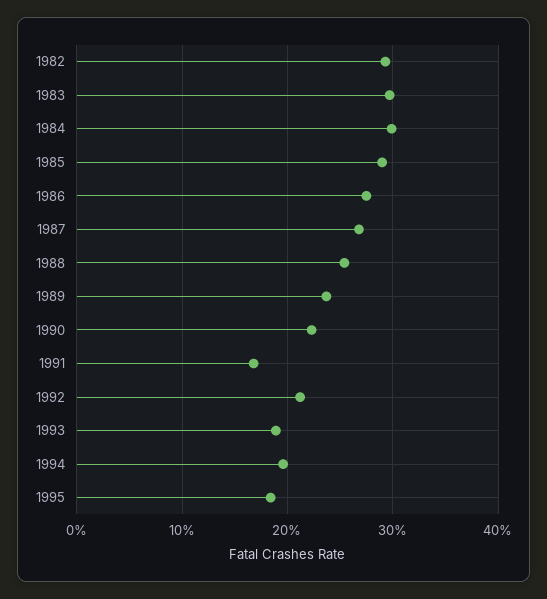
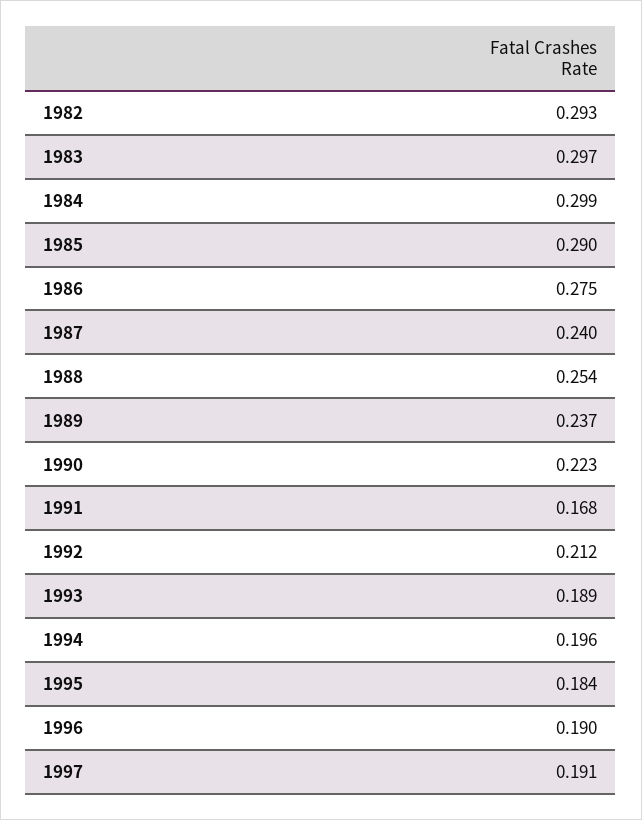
1987: 0.27 -> 0.24
1996: none -> 0.19
1997: none -> 0.191

